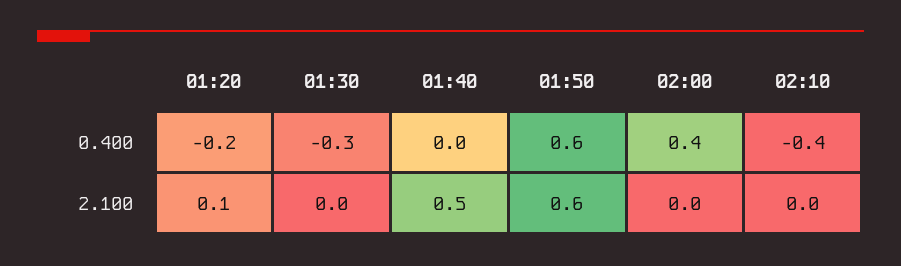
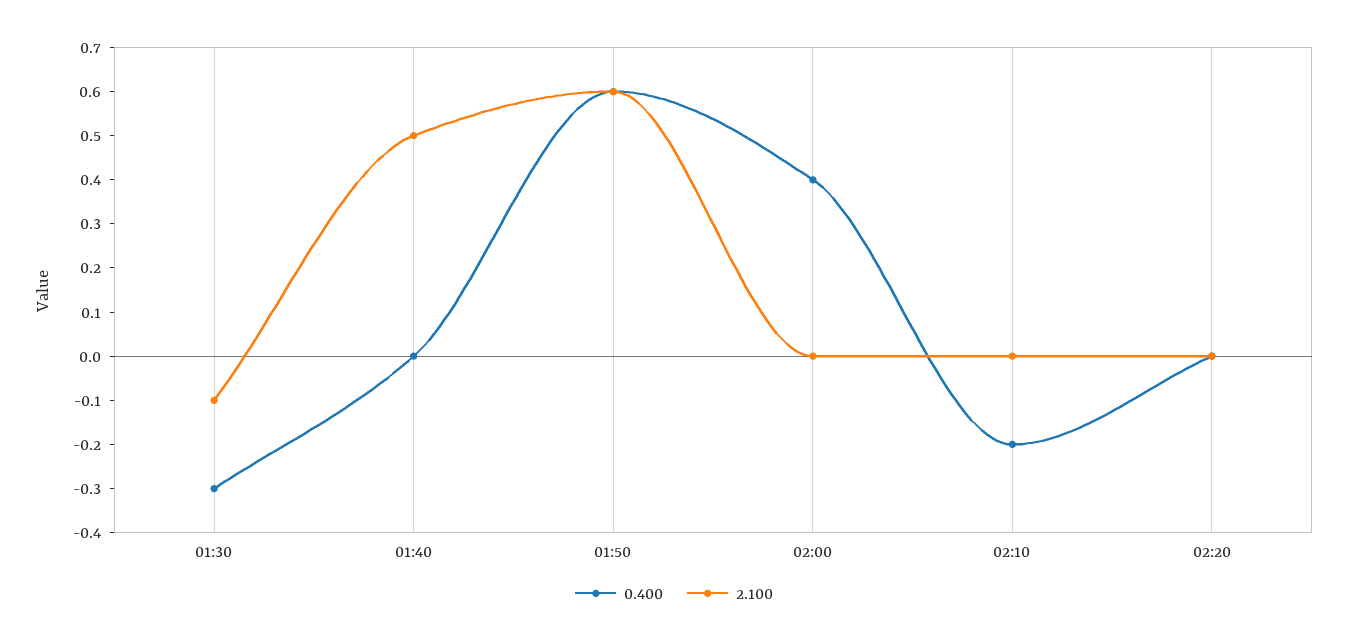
0.400, 01:20: -0.2 -> none
0.400, 02:10: -0.4 -> -0.2
2.100, 01:20: 0.1 -> none
2.100, 01:30: 0 -> -0.1
0.400, 02:20: none -> 0
2.100, 02:20: none -> 0

